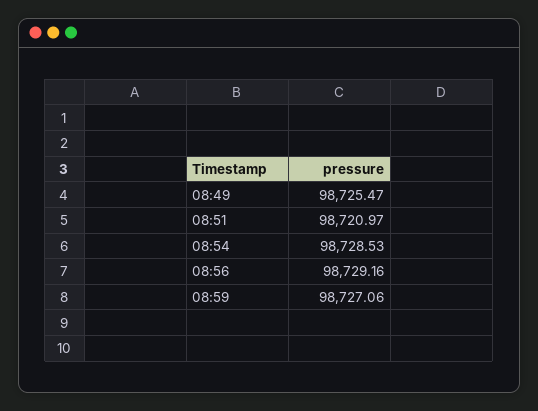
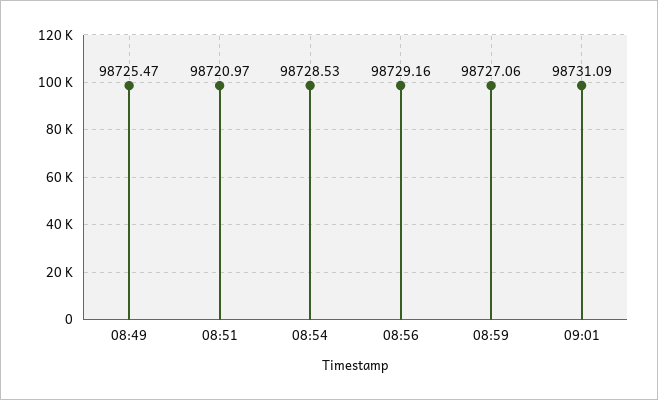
09:01: none -> 98731.09

